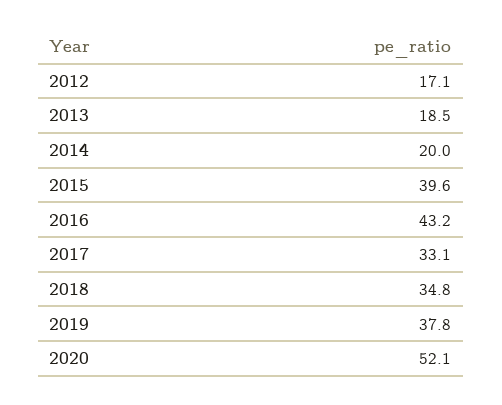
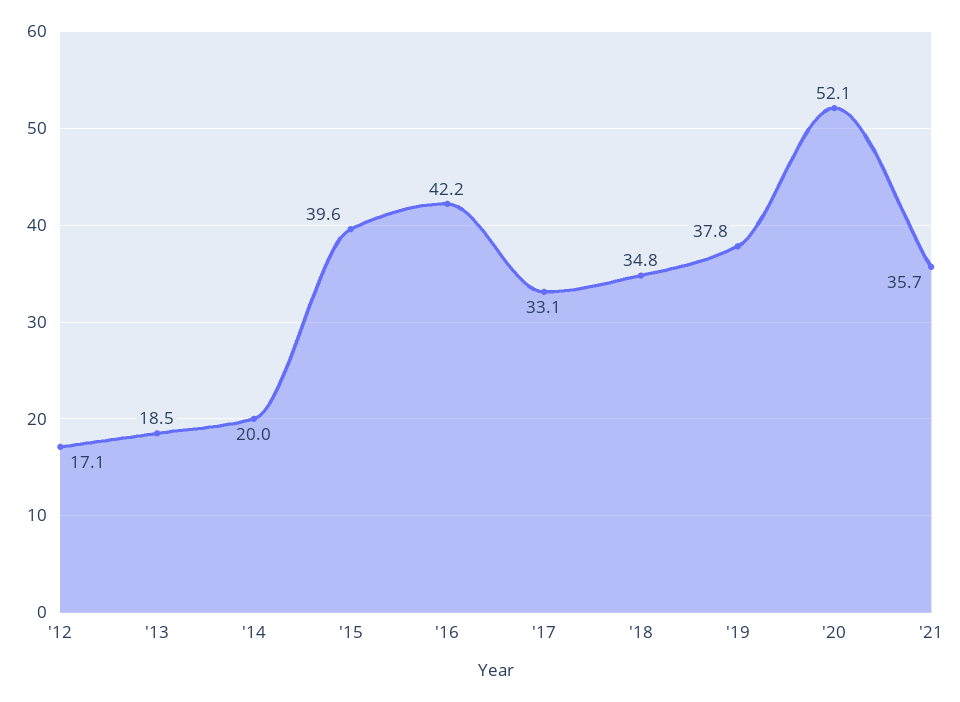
2016: 43.2 -> 42.2
'21: none -> 35.7

